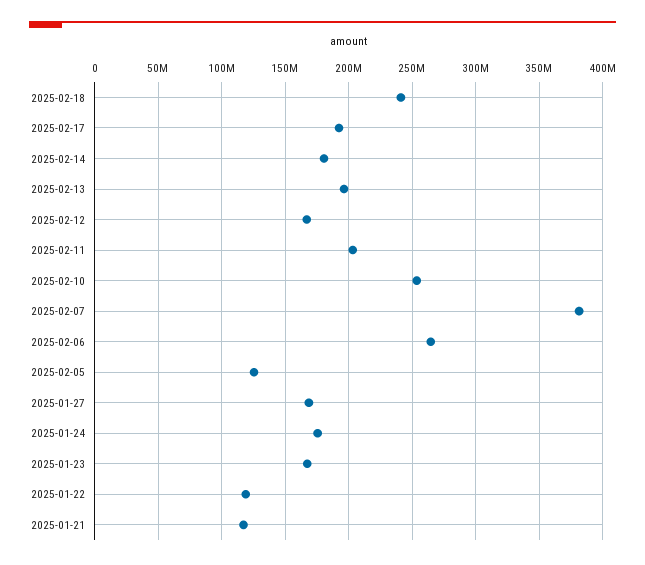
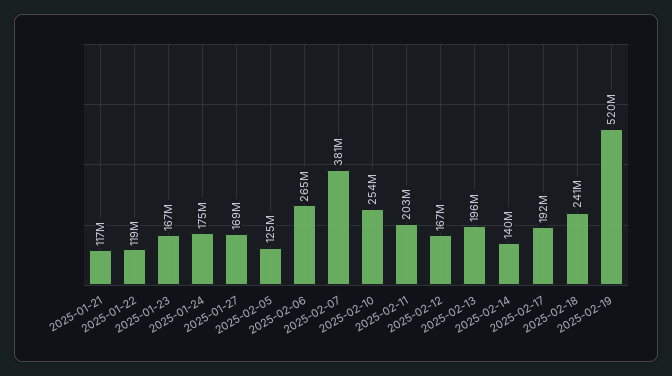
2025-02-14: 180000000 -> 140000000
2025-02-19: none -> 520000000

